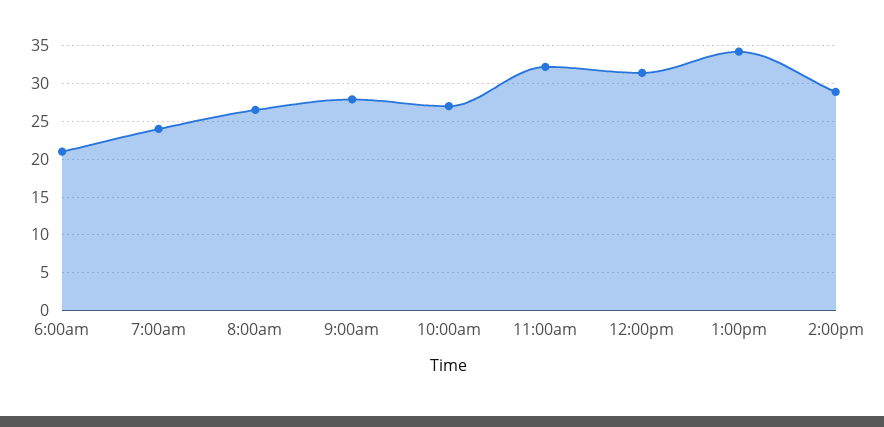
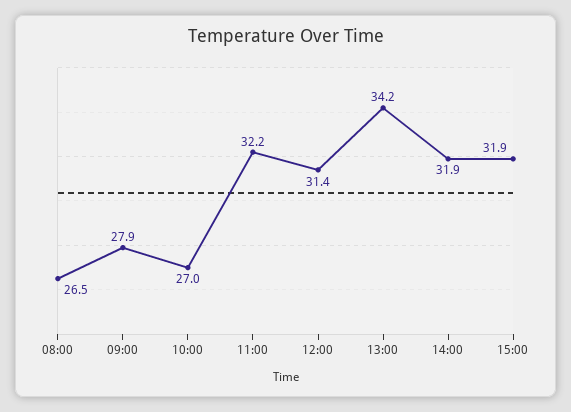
6:00am: 21 -> none
7:00am: 24 -> none
2:00pm: 29 -> 31.9
15:00: none -> 31.9

